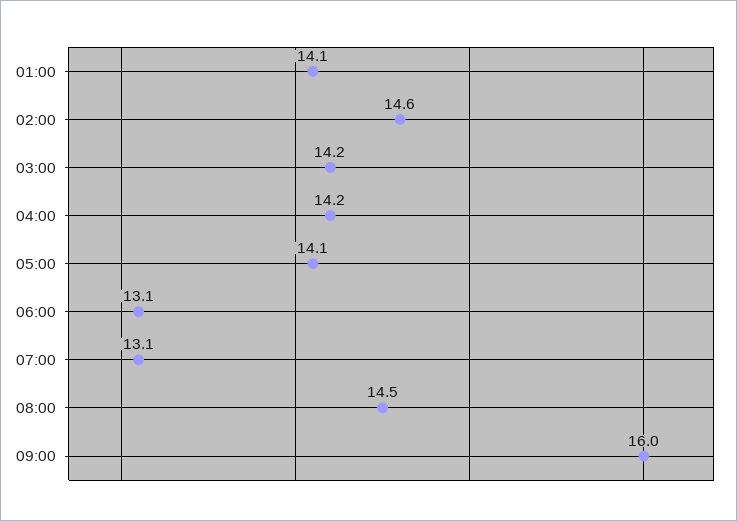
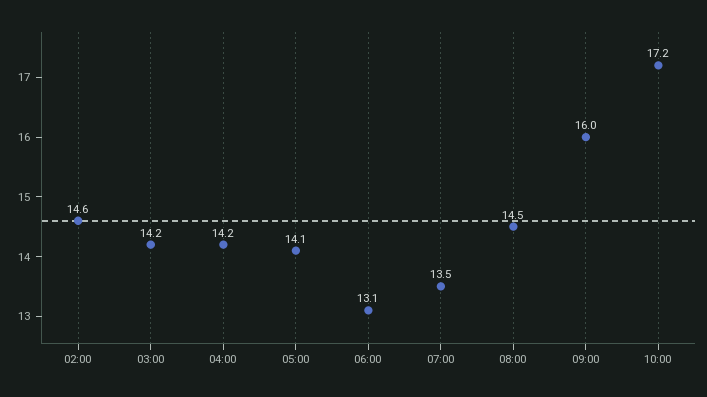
01:00: 14.1 -> none
07:00: 13.1 -> 13.5
10:00: none -> 17.2

